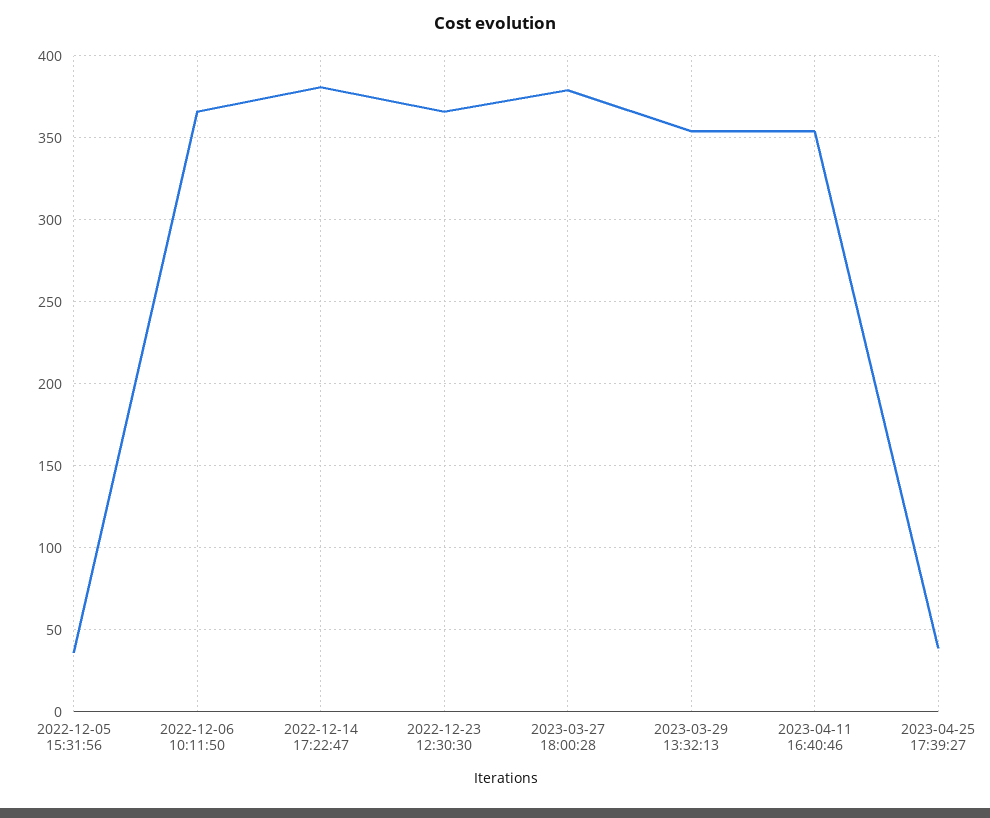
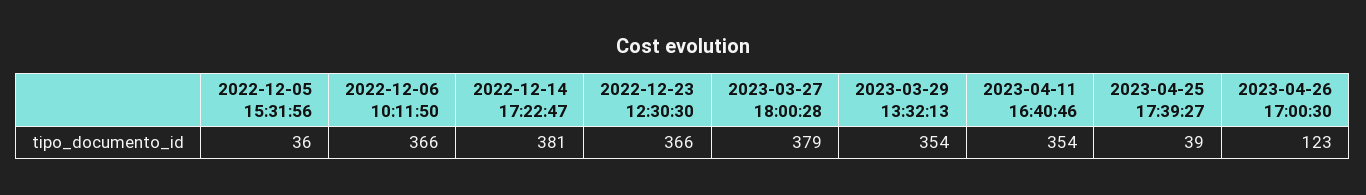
2023-04-26 17:00:30: none -> 123

